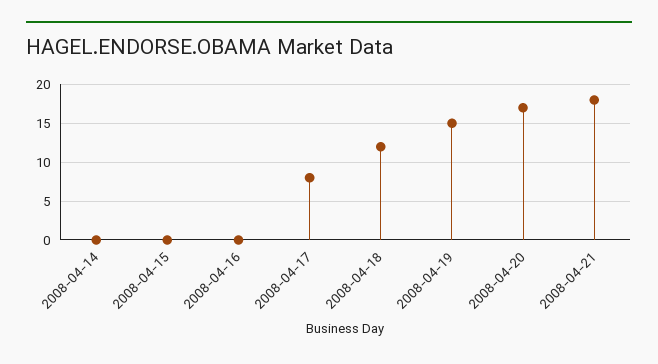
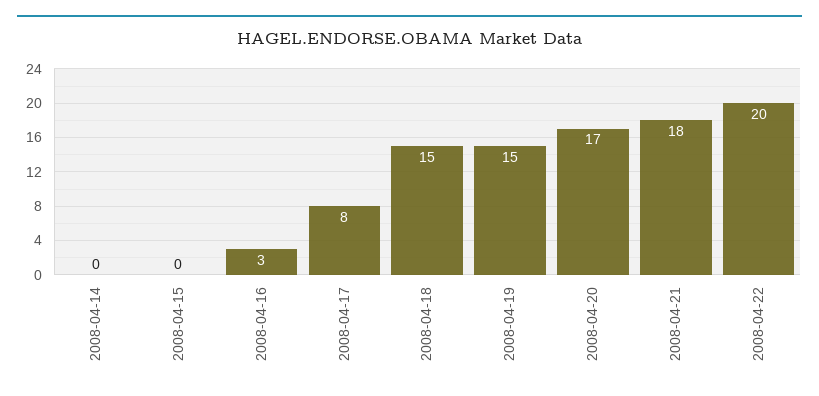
2008-04-16: 0 -> 3
2008-04-18: 12 -> 15
2008-04-22: none -> 20

